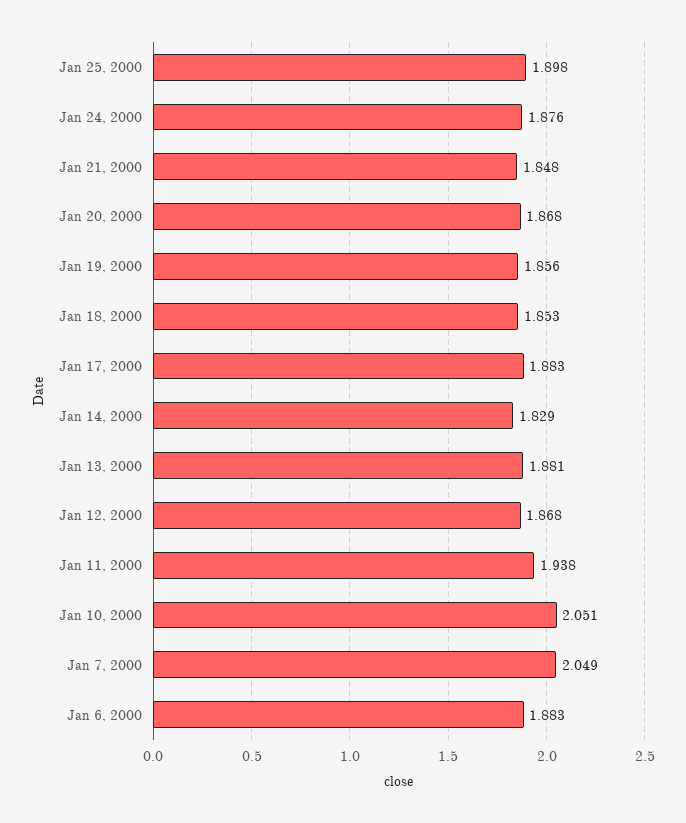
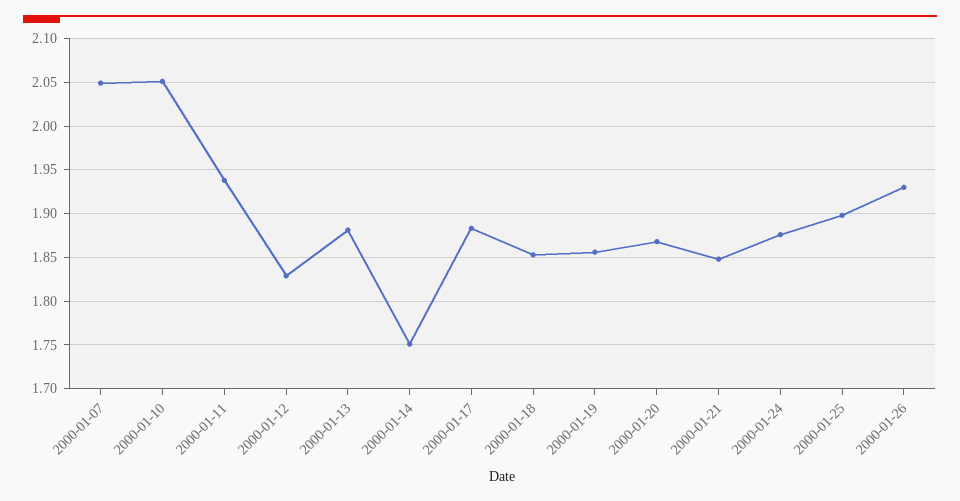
Jan 14, 2000: 1.829 -> 1.75
Jan 12, 2000: 1.868 -> 1.83
Jan 6, 2000: 1.883 -> none
2000-01-26: none -> 1.93

